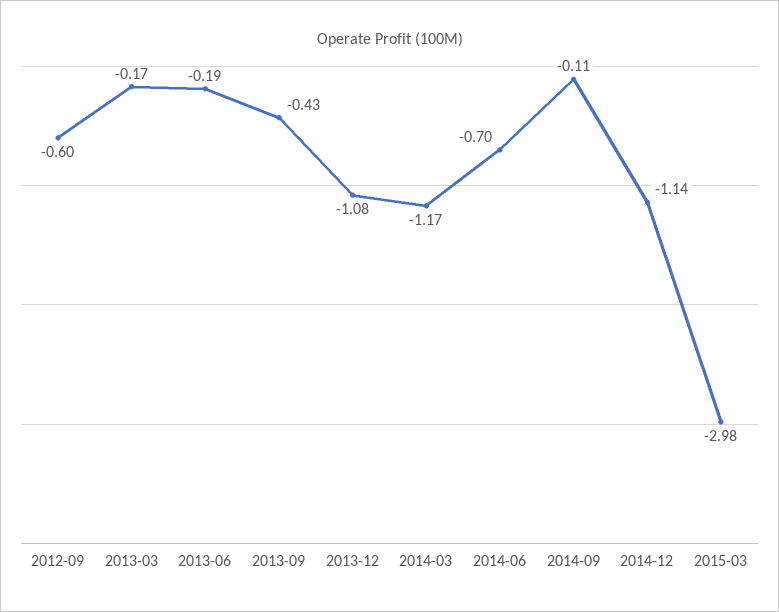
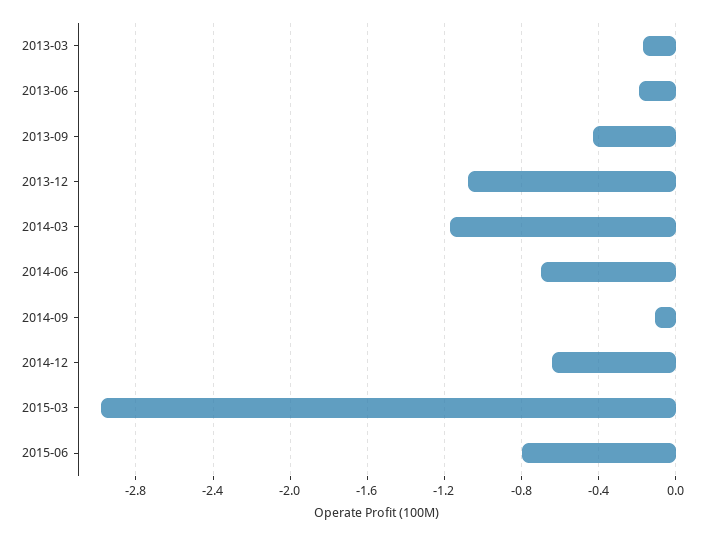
2012-09: -0.6 -> none
2014-12: -1.14 -> -0.65
2015-06: none -> -0.8

